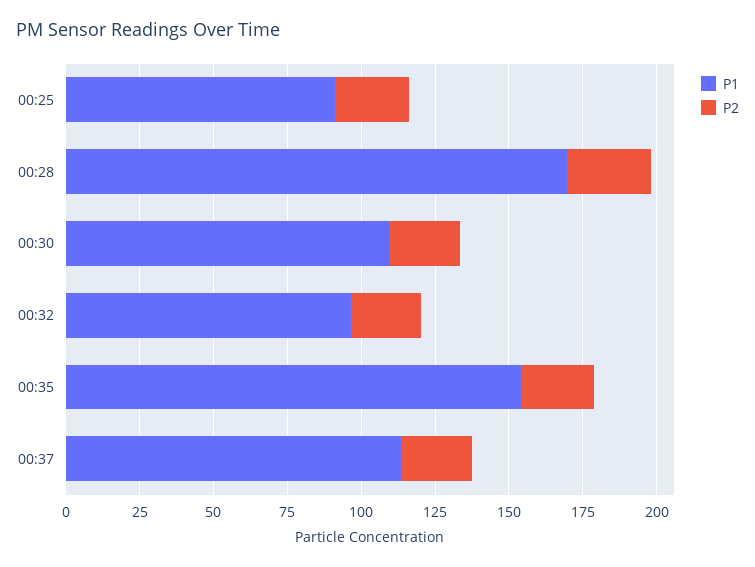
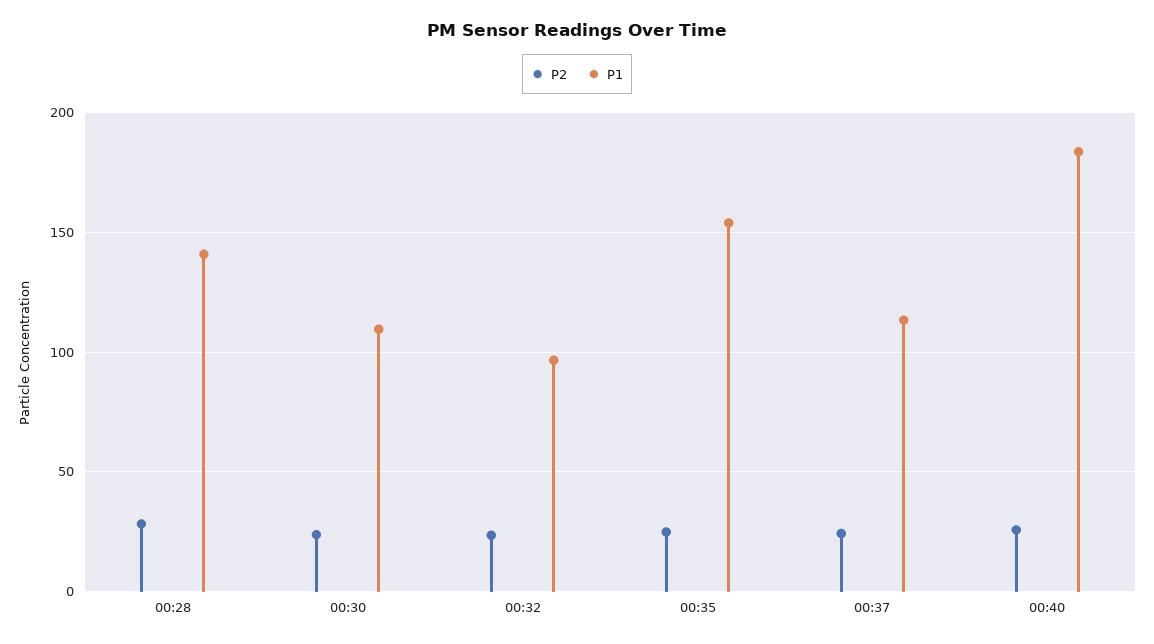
P1, 00:25: 90 -> none
P2, 00:25: 25 -> none
P1, 00:28: 170 -> 140
P2, 00:40: none -> 25
P1, 00:40: none -> 185

